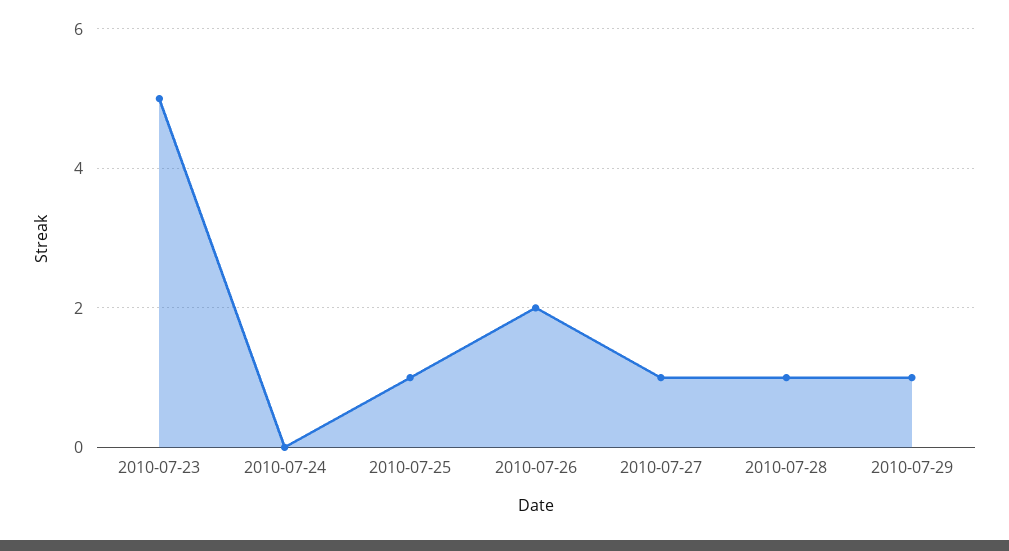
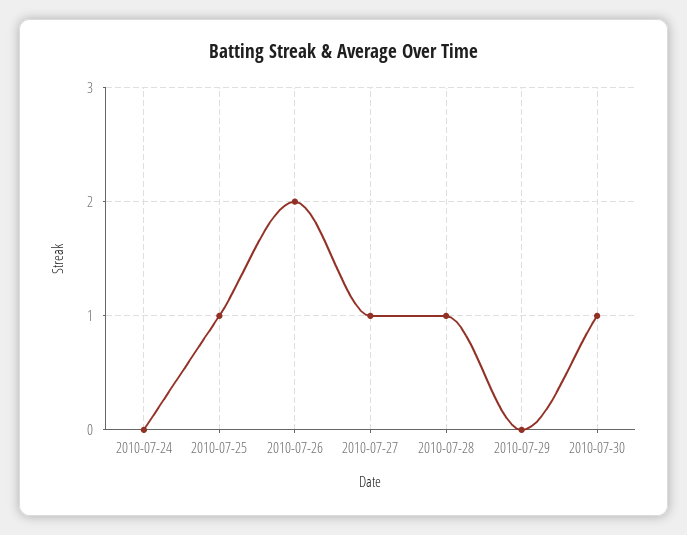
2010-07-23: 5 -> none
2010-07-29: 1 -> 0
2010-07-30: none -> 1

